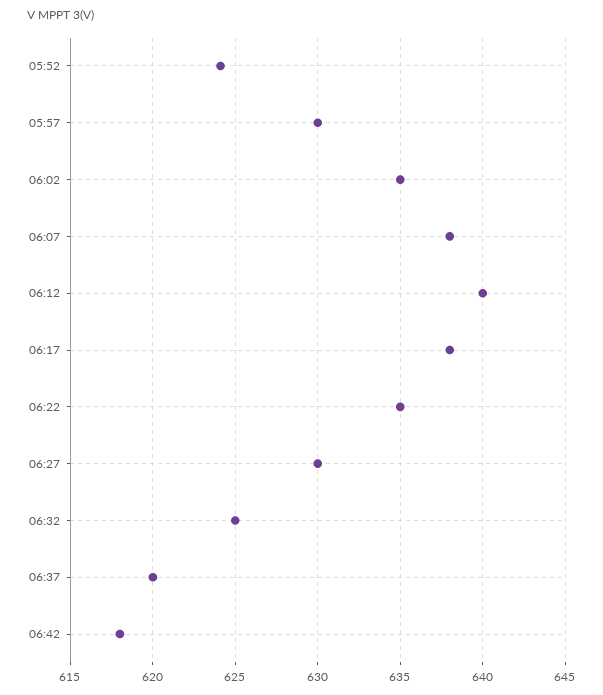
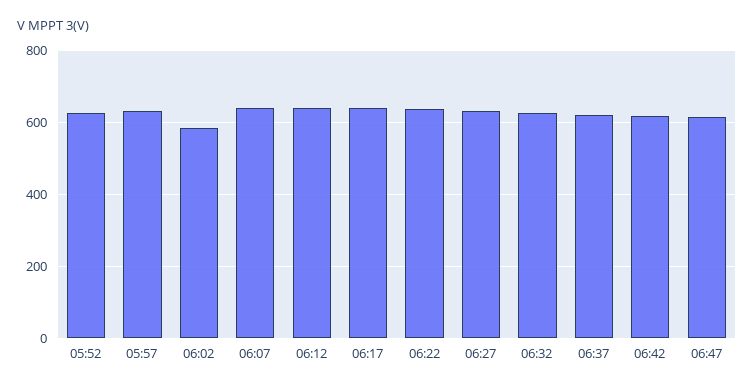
06:02: 635 -> 580
06:47: none -> 620

